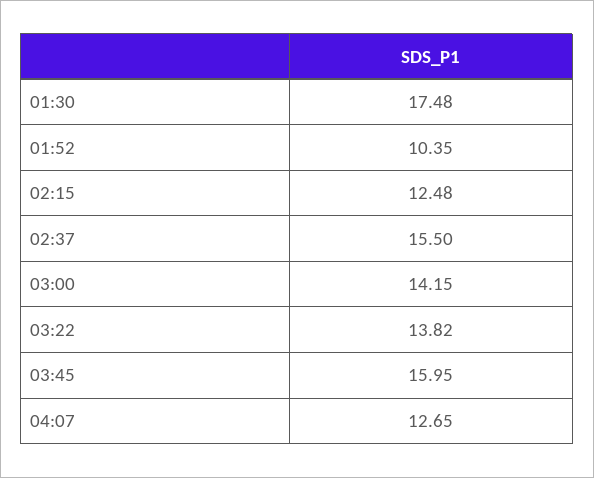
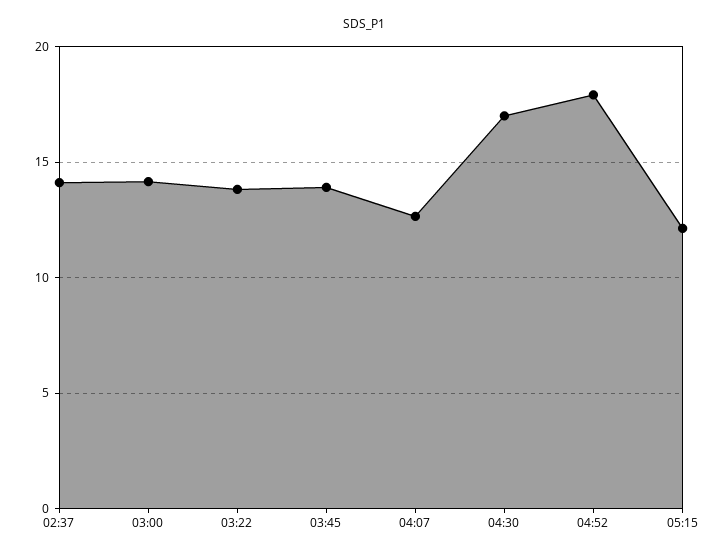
01:30: 17.48 -> none
01:52: 10.35 -> none
02:15: 12.48 -> none
02:37: 15.5 -> 14
03:45: 15.95 -> 14
04:30: none -> 17
04:52: none -> 18
05:15: none -> 12

